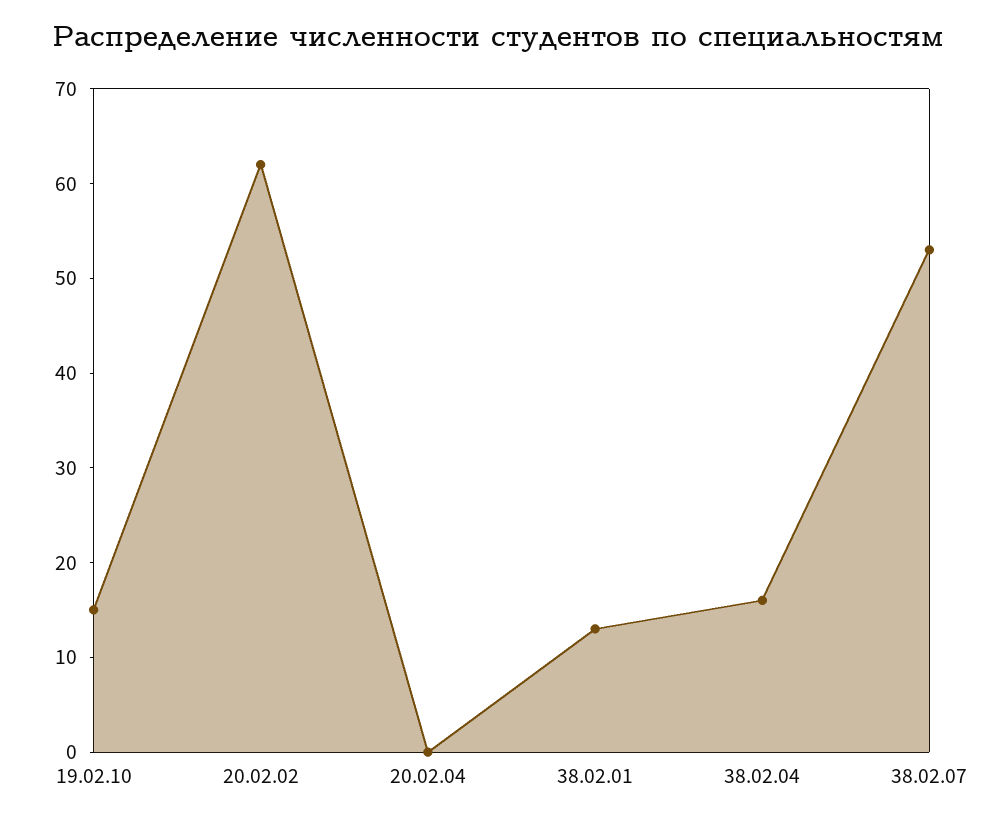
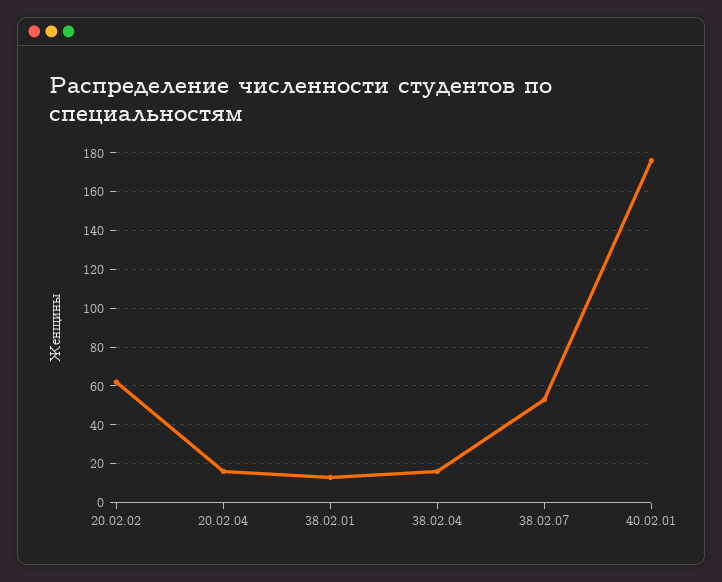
19.02.10: 15 -> none
20.02.04: 0 -> 15
40.02.01: none -> 175

